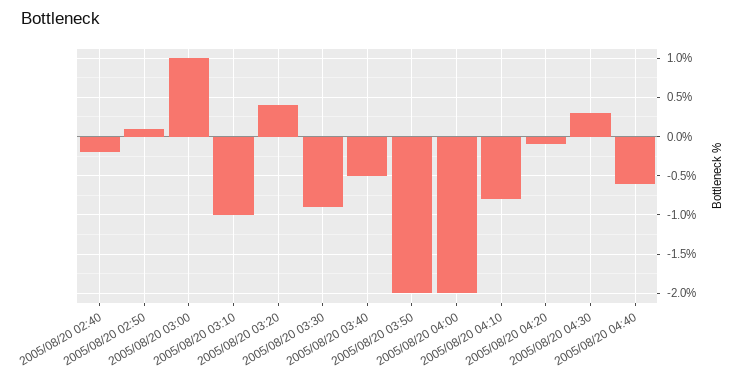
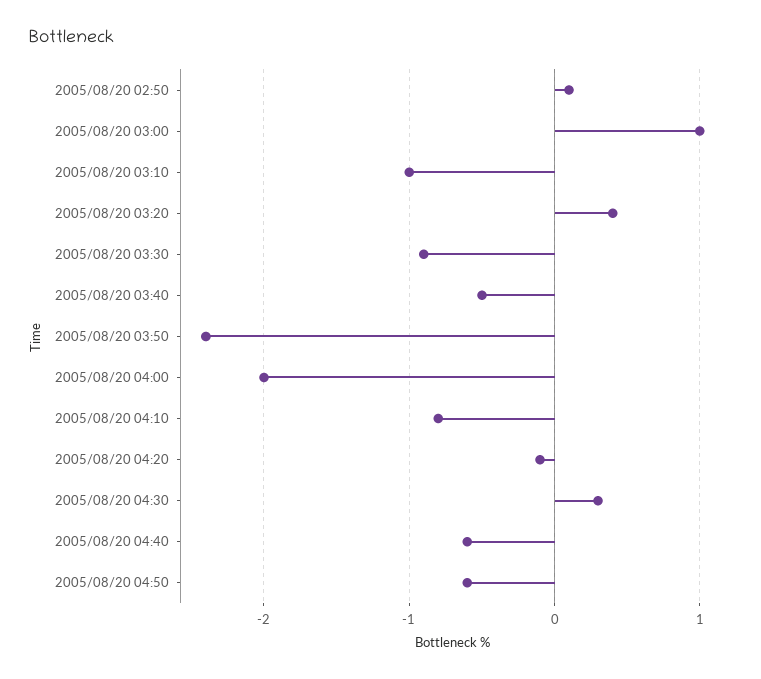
2005/08/20 02:40: -0.2 -> none
2005/08/20 03:50: -2 -> -2.4
2005/08/20 04:50: none -> -0.6

